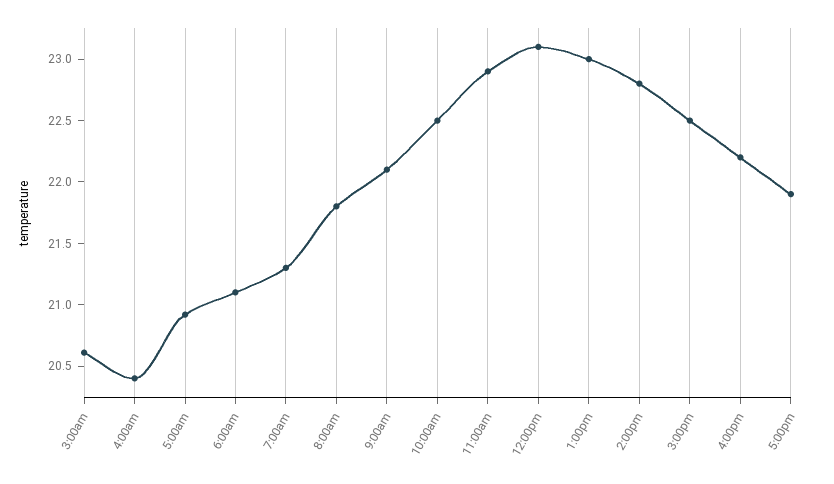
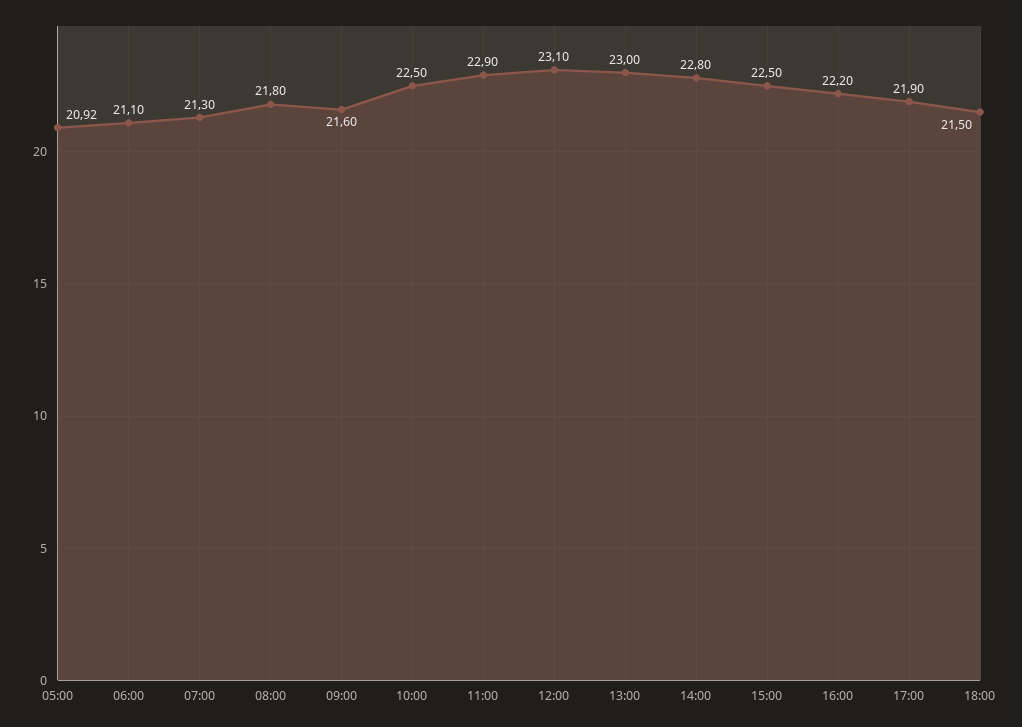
3:00am: 20.6 -> none
4:00am: 20.4 -> none
9:00am: 22.1 -> 21.6
18:00: none -> 21.5

